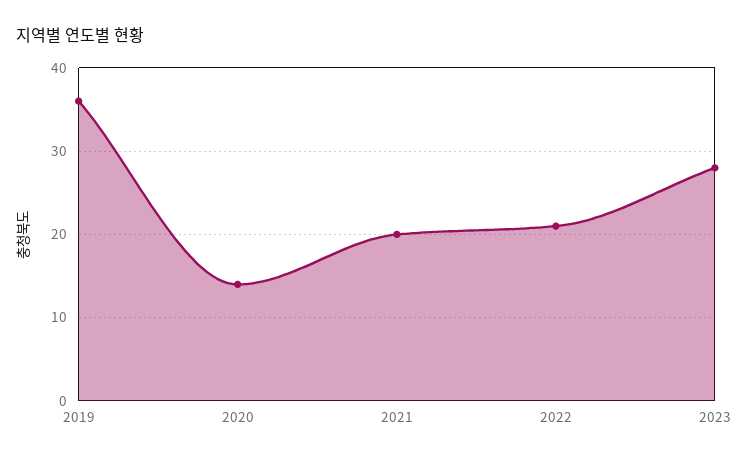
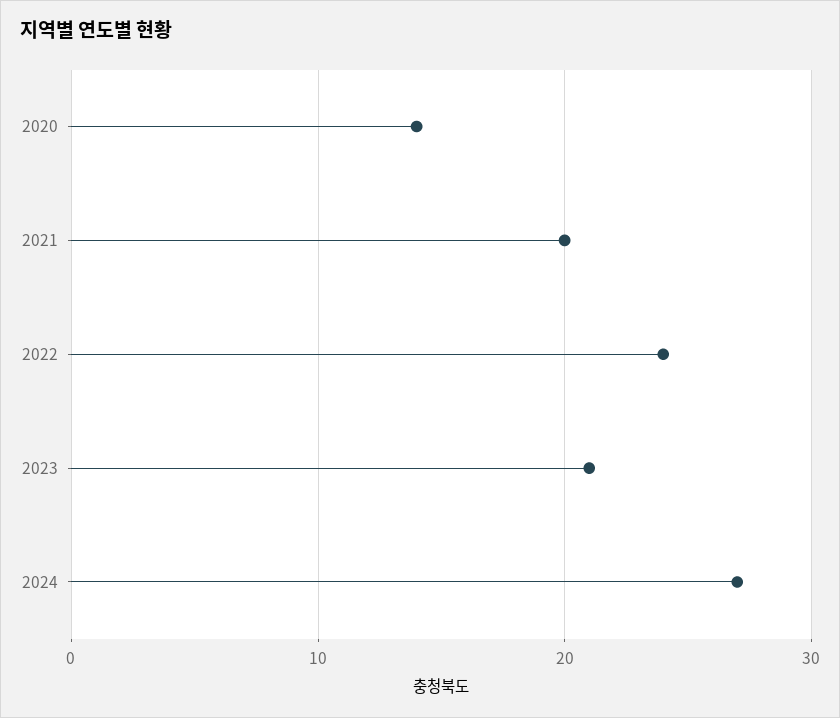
2019: 36 -> none
2022: 21 -> 24
2023: 28 -> 21
2024: none -> 27

